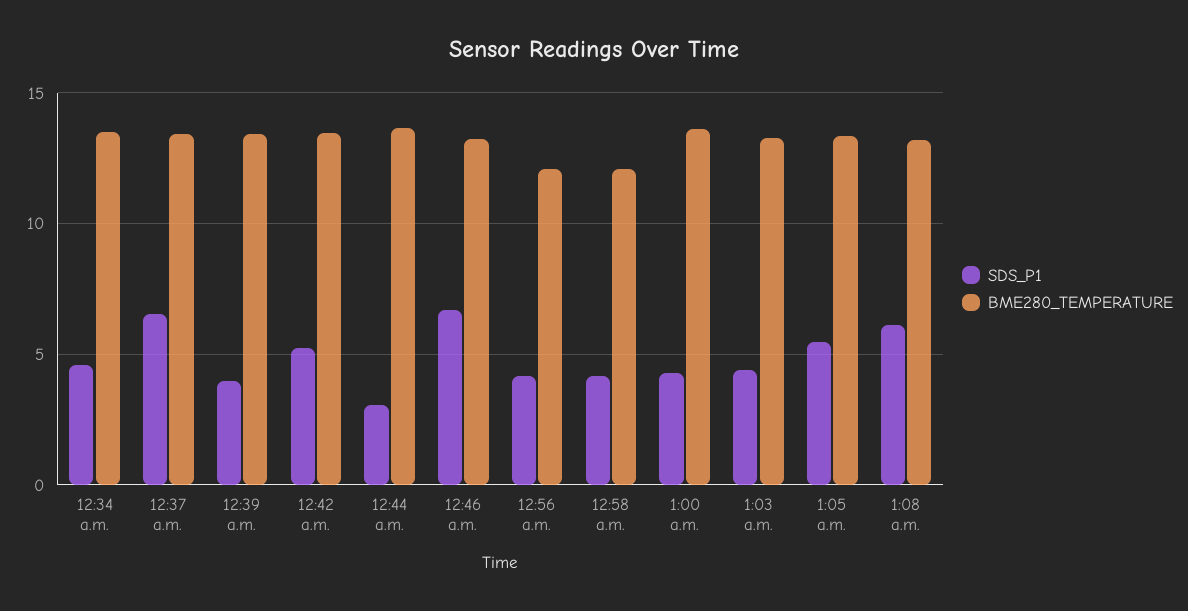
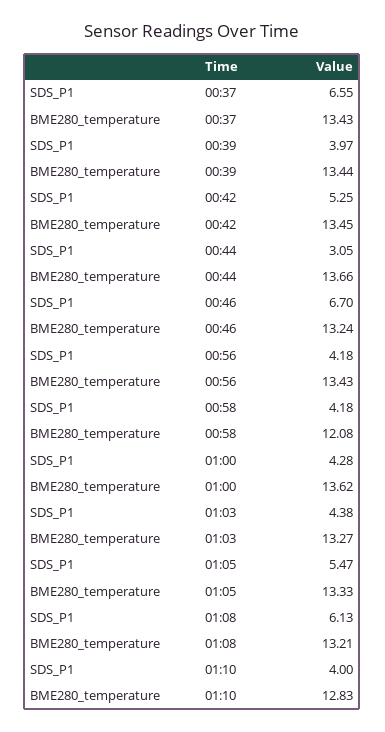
SDS_P1, 12:34 a.m.: 4.5 -> none
BME280_TEMPERATURE, 12:34 a.m.: 13.5 -> none
BME280_TEMPERATURE, 12:56 a.m.: 12 -> 13.43
SDS_P1, 01:10: none -> 4
BME280_TEMPERATURE, 01:10: none -> 12.83

